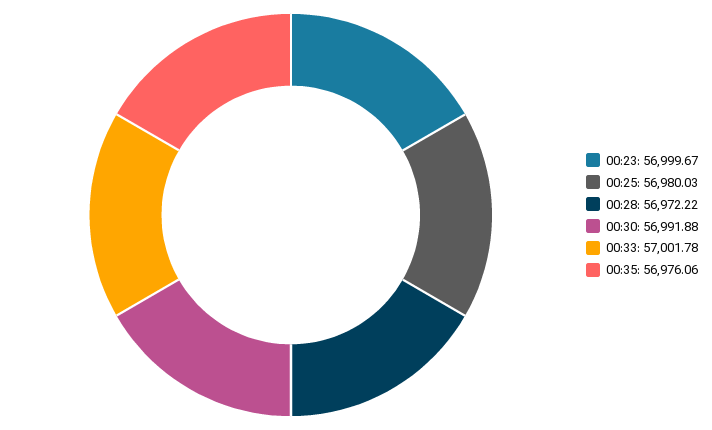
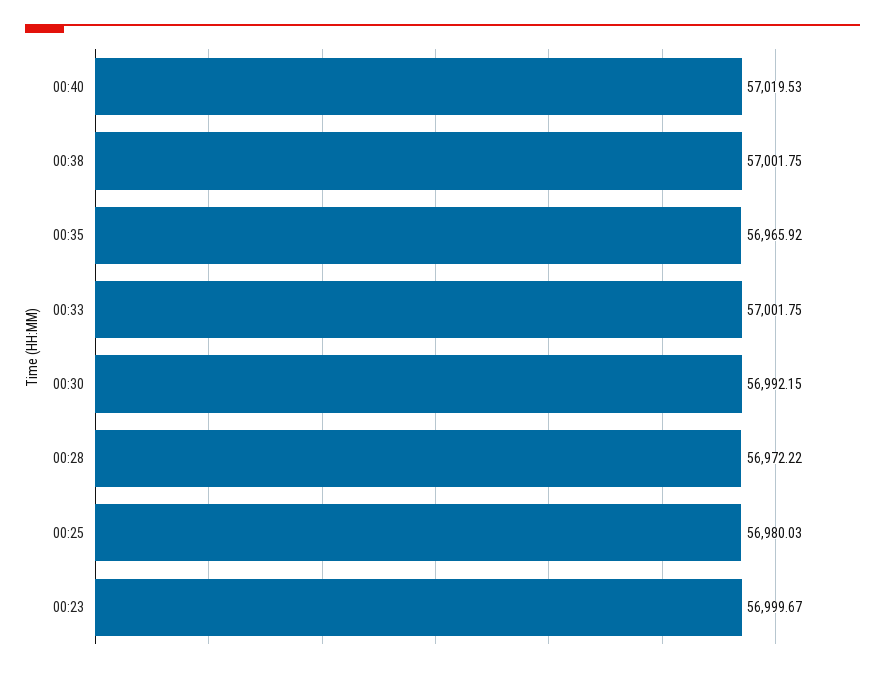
00:30: 56991.88 -> 56992.15
00:33: 57001.78 -> 57001.75
00:35: 56976.06 -> 56965.92
00:40: none -> 57019.53
00:38: none -> 57001.75

